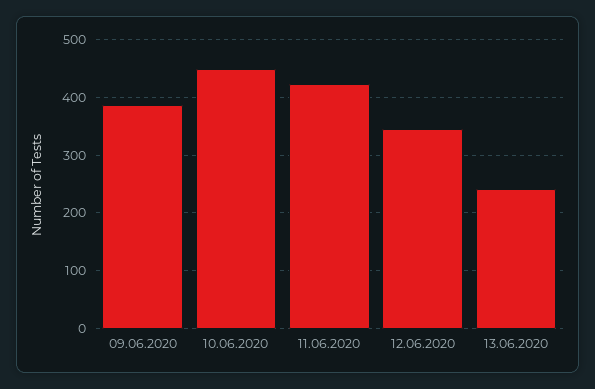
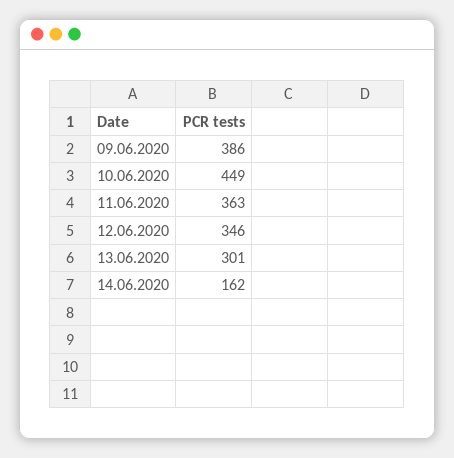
11.06.2020: 420 -> 363
13.06.2020: 240 -> 301
14.06.2020: none -> 162

